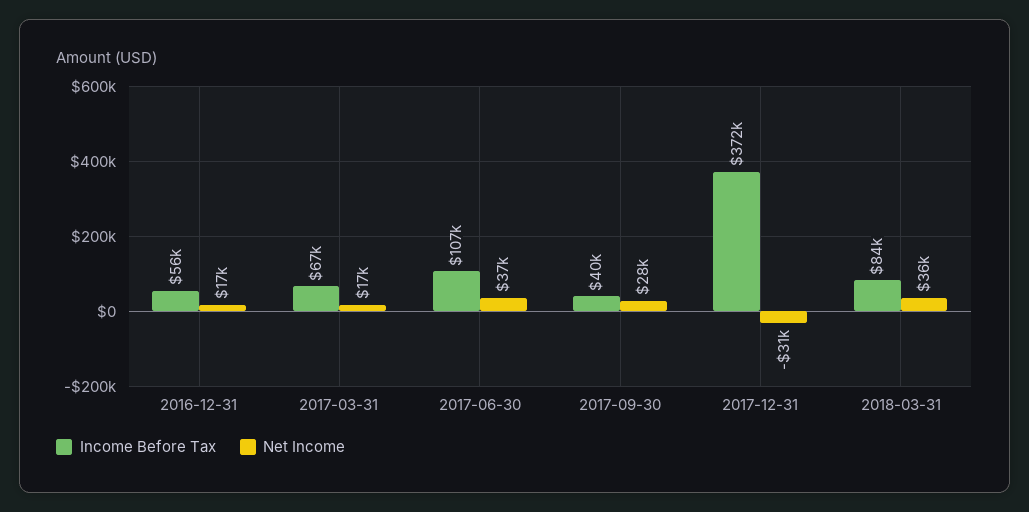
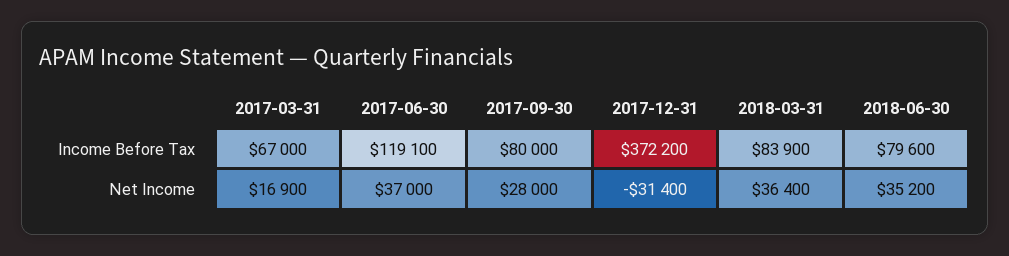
Income Before Tax, 2016-12-31: 56000 -> none
Net Income, 2016-12-31: 17000 -> none
Income Before Tax, 2017-06-30: 107000 -> 119100
Income Before Tax, 2017-09-30: 40000 -> 80000
Income Before Tax, 2018-06-30: none -> 79600
Net Income, 2018-06-30: none -> 35200

